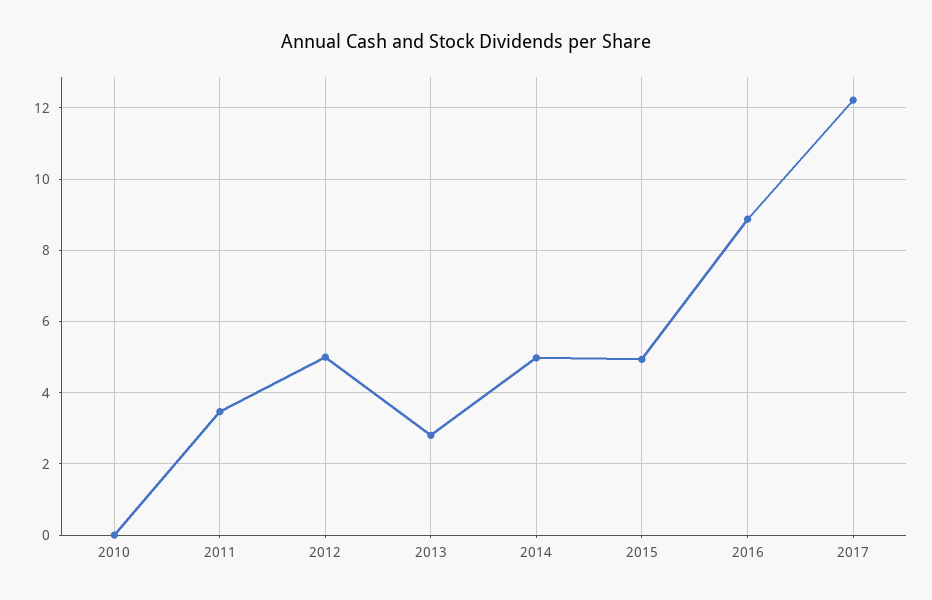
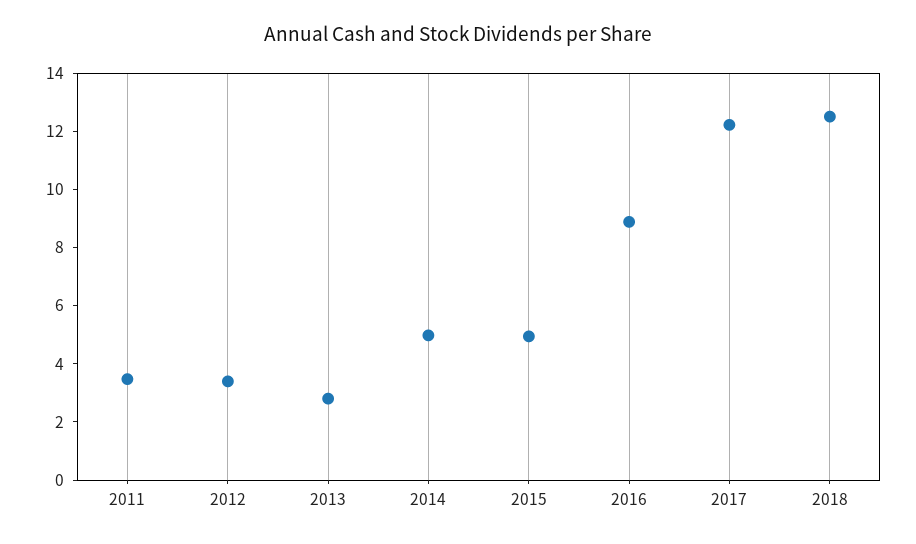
2010: 0 -> none
2012: 5 -> 3.5
2018: none -> 12.5

